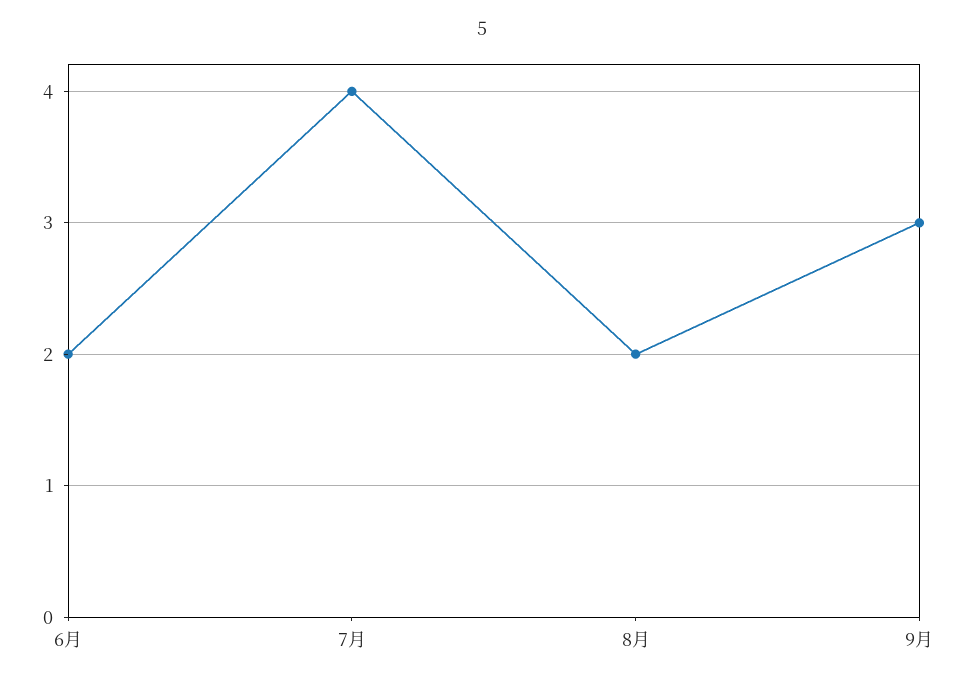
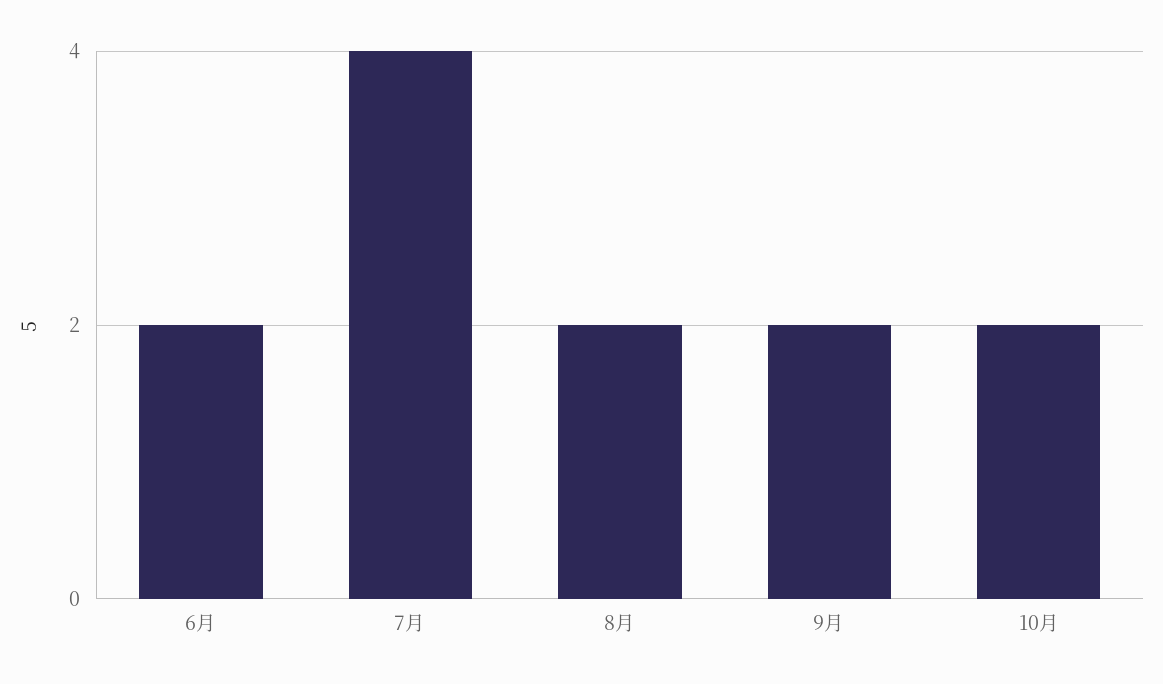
9月: 3 -> 2
10月: none -> 2

